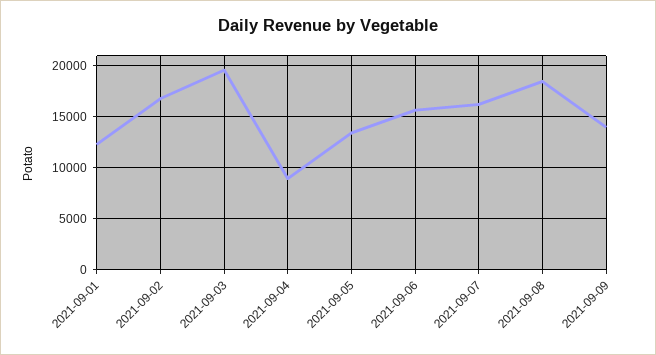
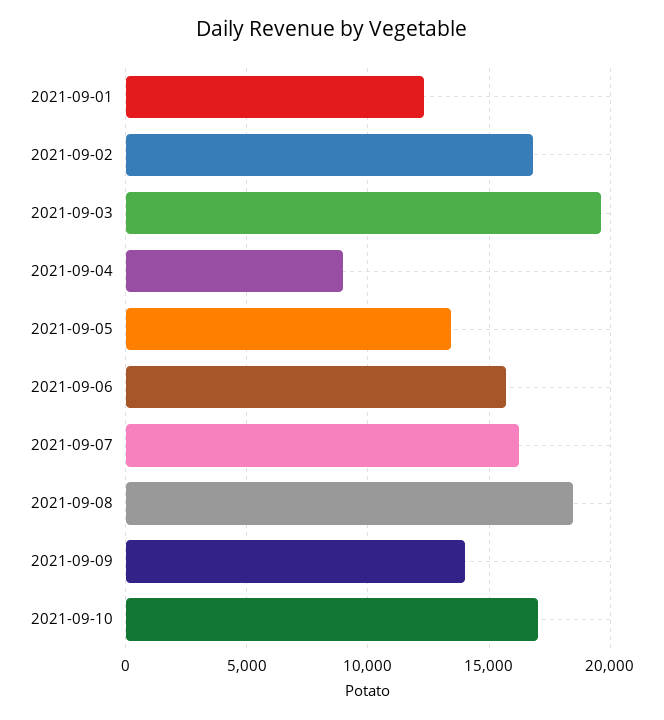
2021-09-10: none -> 17000

